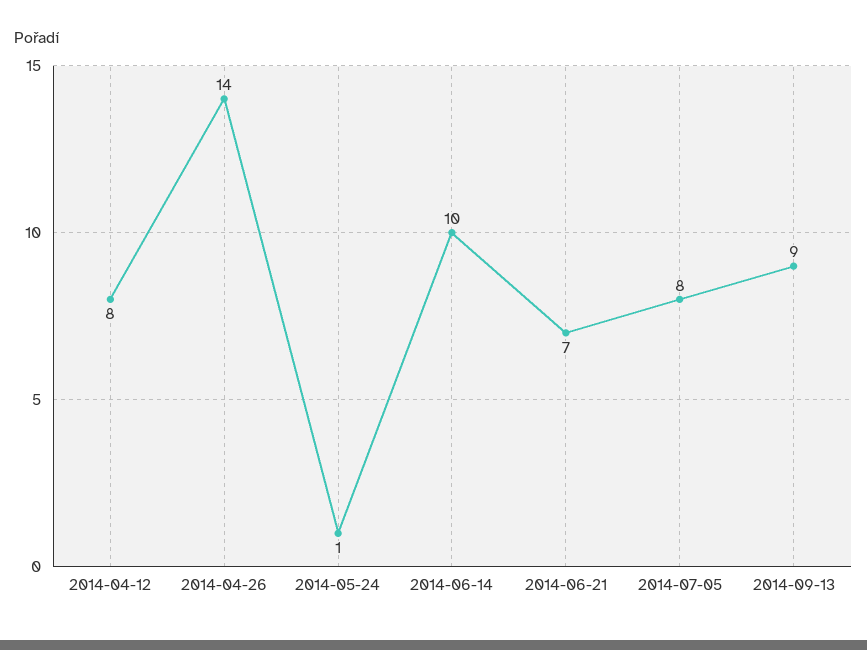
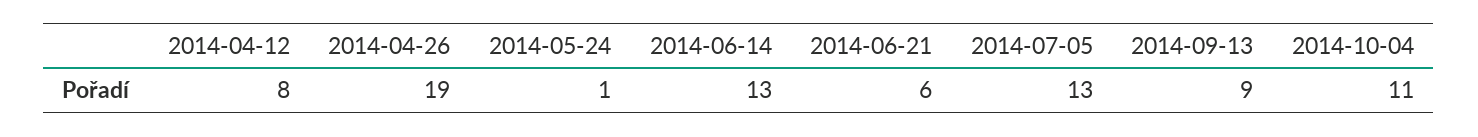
2014-04-26: 14 -> 19
2014-06-14: 10 -> 13
2014-06-21: 7 -> 6
2014-07-05: 8 -> 13
2014-10-04: none -> 11

